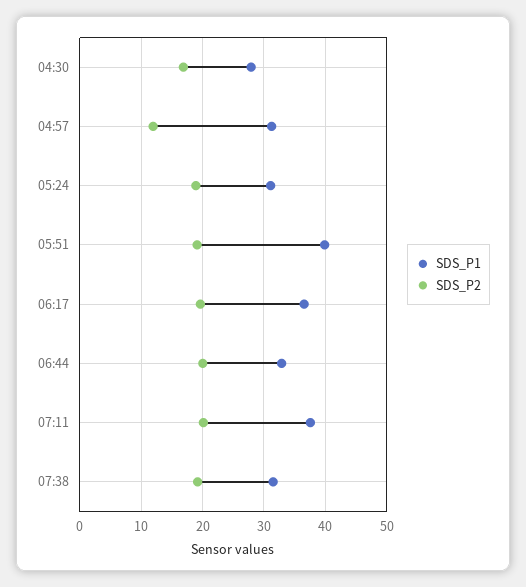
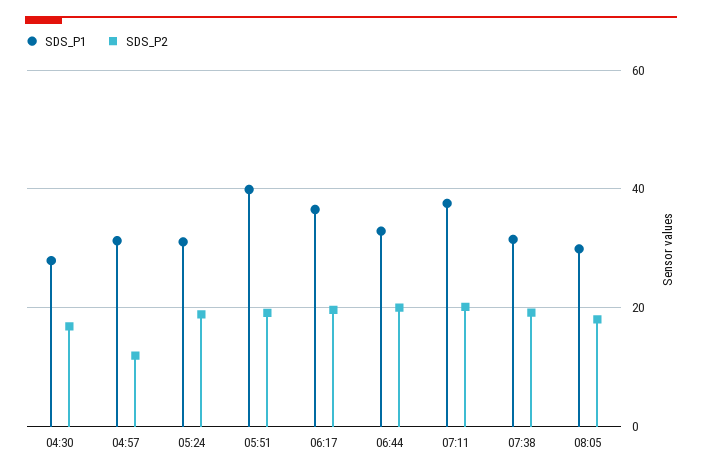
SDS_P1, 08:05: none -> 30
SDS_P2, 08:05: none -> 18

